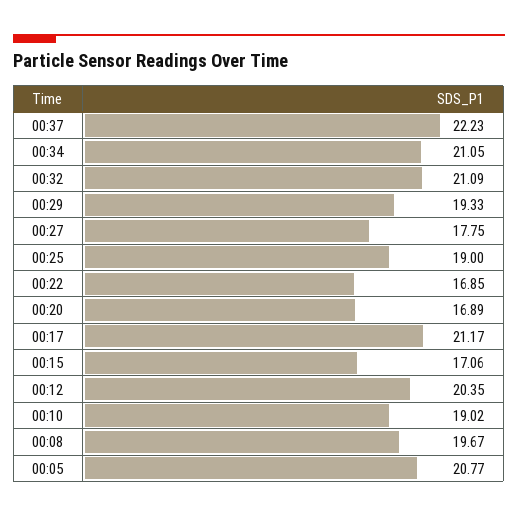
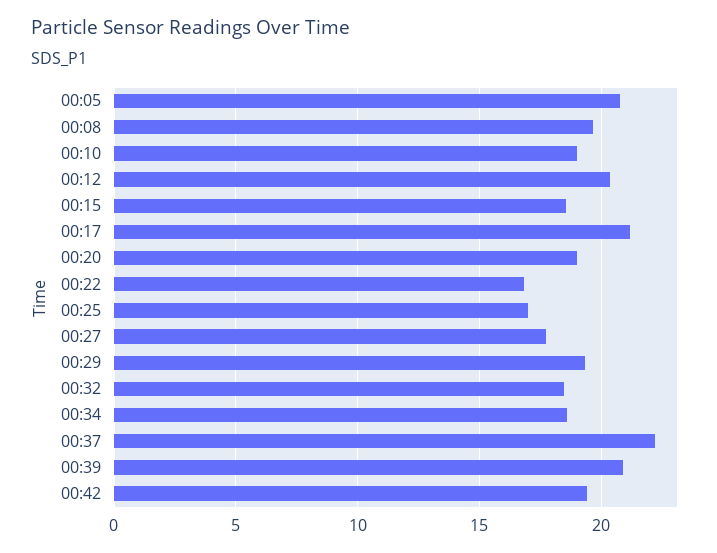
00:34: 21.05 -> 18.5
00:32: 21.09 -> 18.5
00:25: 19 -> 17
00:20: 16.89 -> 19
00:15: 17.06 -> 18.5
00:39: none -> 21
00:42: none -> 19.5

